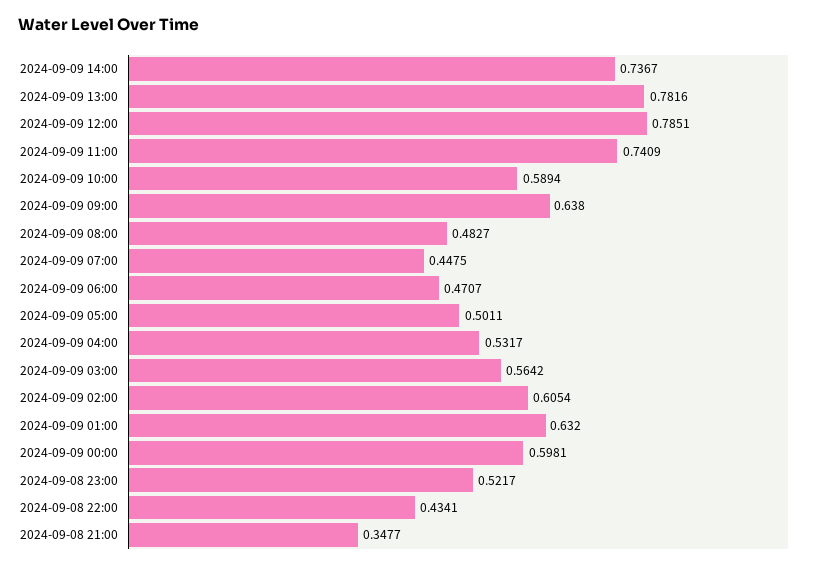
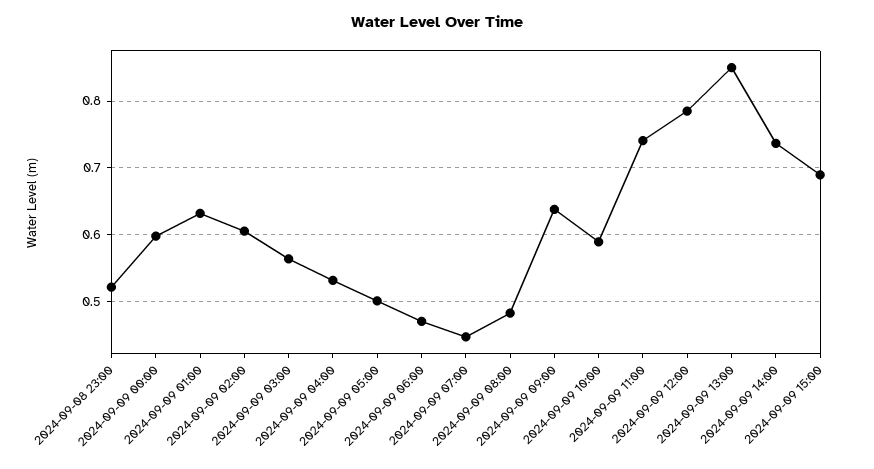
2024-09-09 13:00: 0.7816 -> 0.85
2024-09-08 22:00: 0.4341 -> none
2024-09-08 21:00: 0.3477 -> none
2024-09-09 15:00: none -> 0.69

